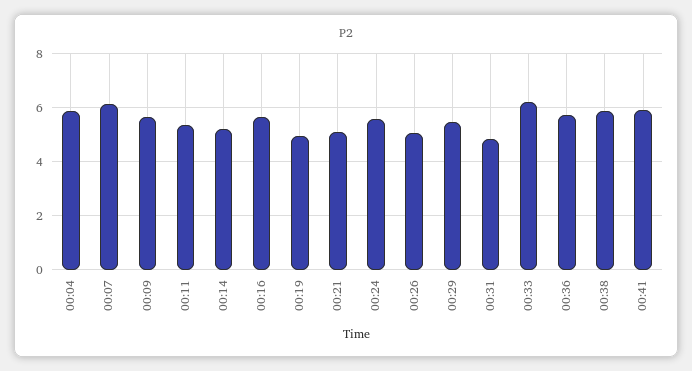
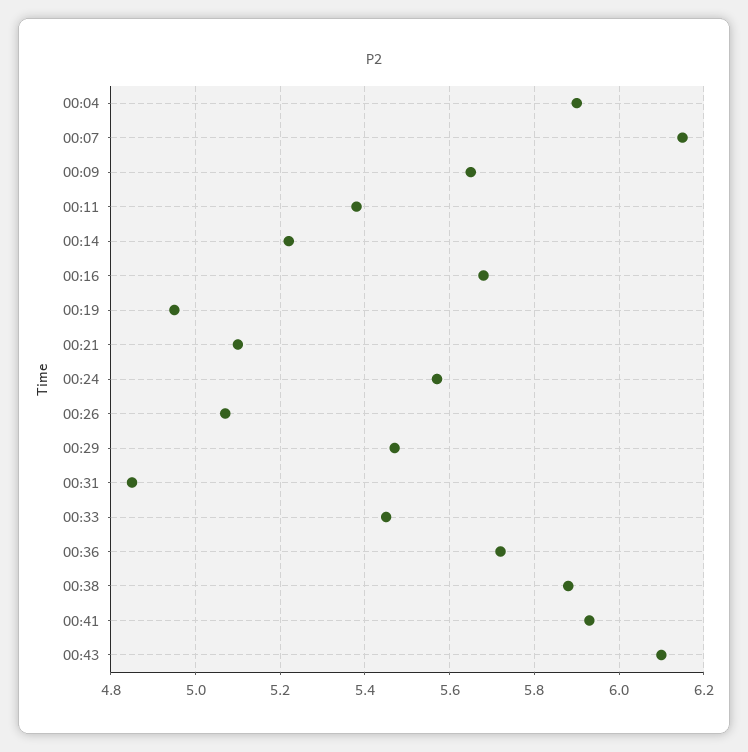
00:33: 6.25 -> 5.45
00:43: none -> 6.1

